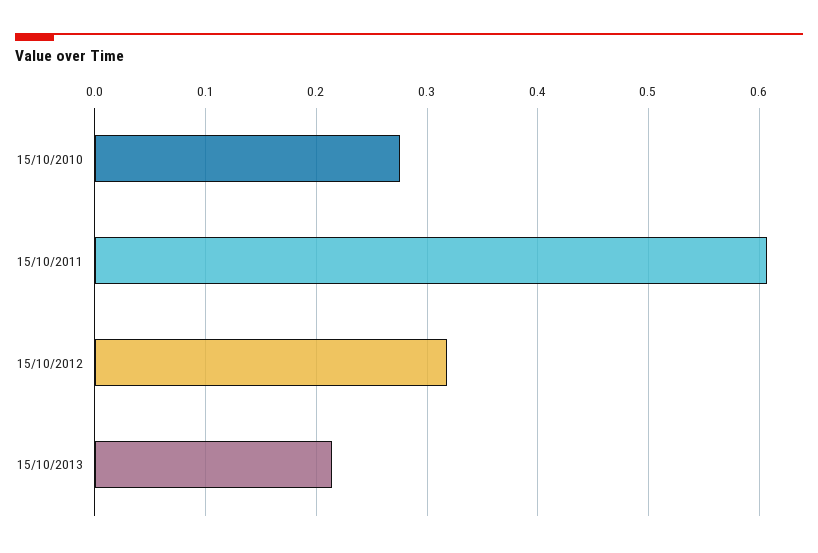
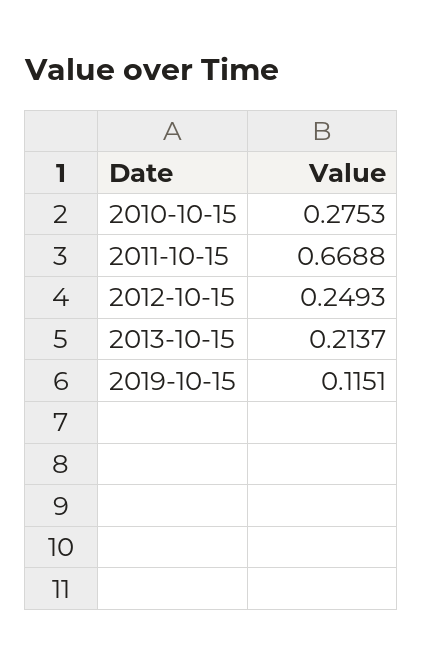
15/10/2011: 0.61 -> 0.6688
15/10/2012: 0.32 -> 0.2493
2019-10-15: none -> 0.1151

